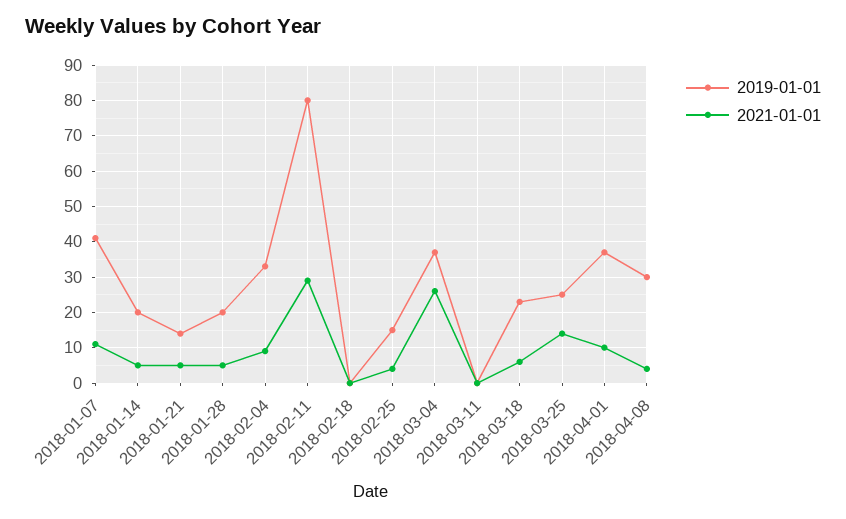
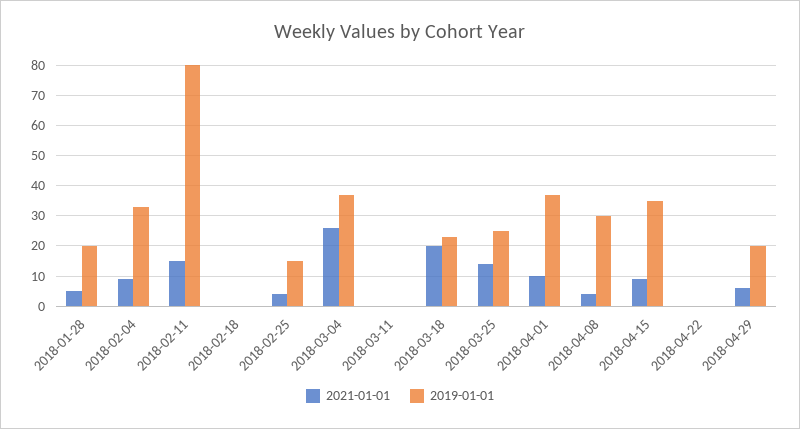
2019-01-01, 2018-01-07: 40 -> none
2021-01-01, 2018-01-07: 10 -> none
2019-01-01, 2018-01-14: 20 -> none
2021-01-01, 2018-01-14: 5 -> none
2019-01-01, 2018-01-21: 15 -> none
2021-01-01, 2018-01-21: 5 -> none
2021-01-01, 2018-02-11: 30 -> 15
2021-01-01, 2018-03-18: 5 -> 20
2021-01-01, 2018-04-15: none -> 10
2019-01-01, 2018-04-15: none -> 35
2021-01-01, 2018-04-22: none -> 0
2019-01-01, 2018-04-22: none -> 0
2021-01-01, 2018-04-29: none -> 5
2019-01-01, 2018-04-29: none -> 20

